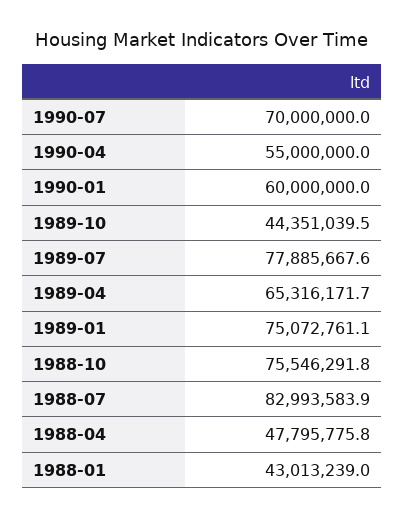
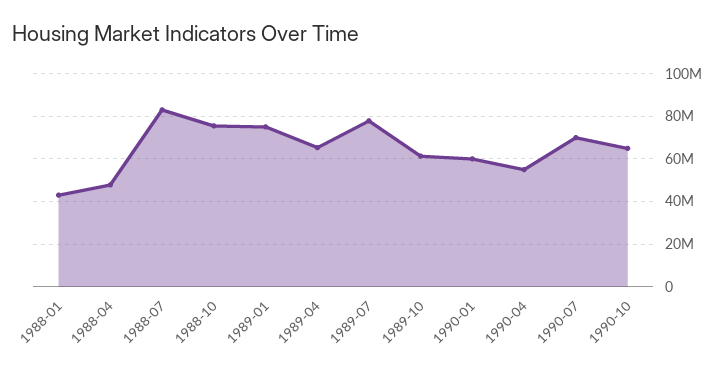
1989-10: 44351039.5 -> 60000000
1990-10: none -> 65000000

